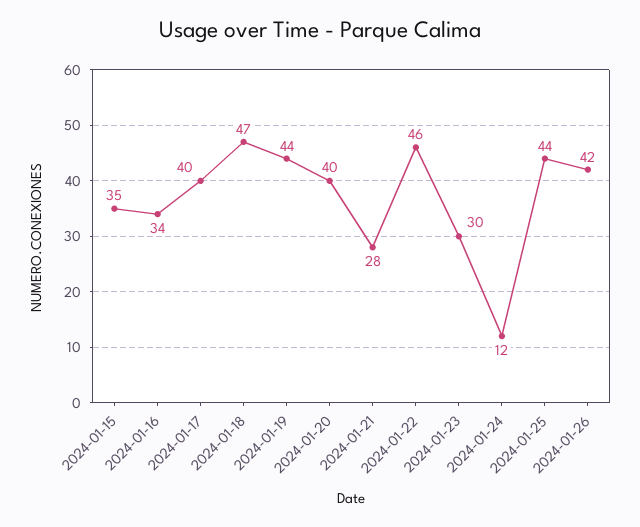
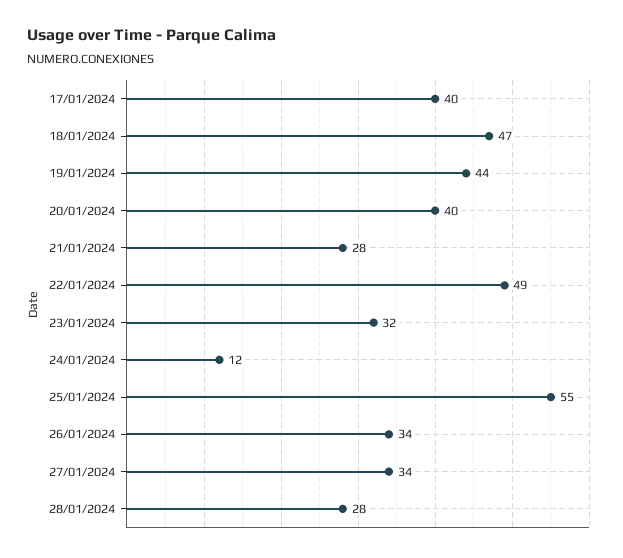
2024-01-15: 35 -> none
2024-01-16: 34 -> none
2024-01-22: 46 -> 49
2024-01-23: 30 -> 32
2024-01-25: 44 -> 55
2024-01-26: 42 -> 34
27/01/2024: none -> 34
28/01/2024: none -> 28

